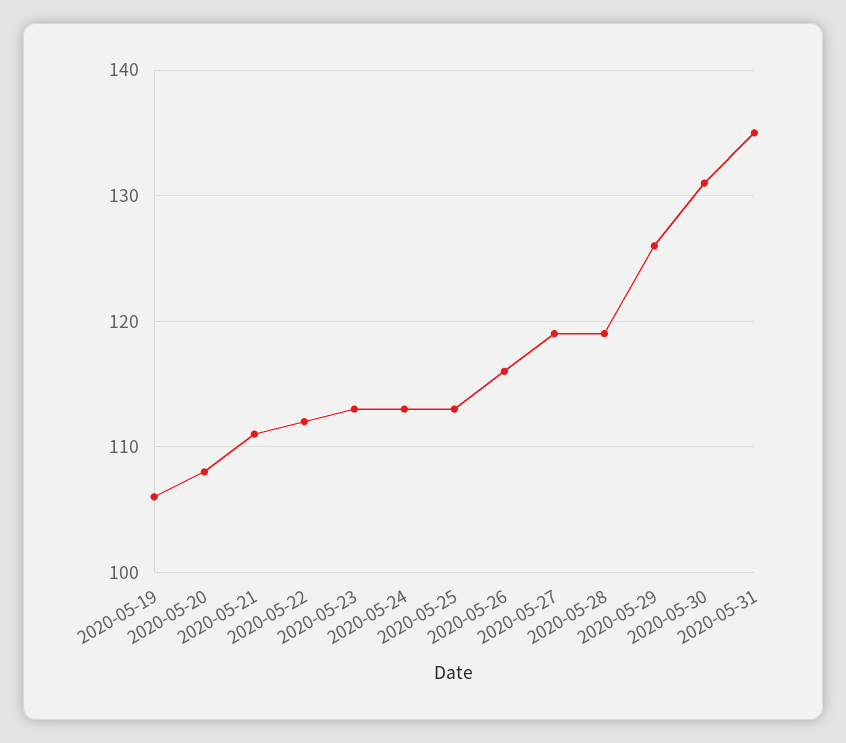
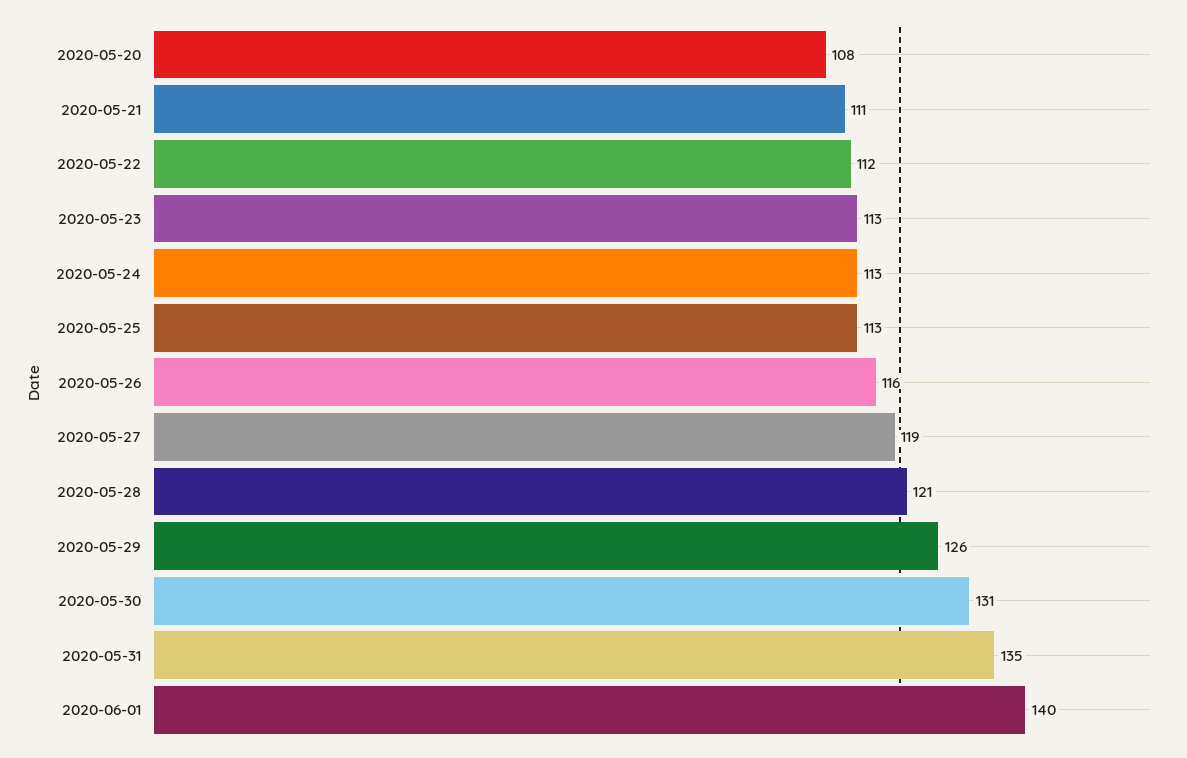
2020-05-19: 106 -> none
2020-05-28: 119 -> 121
2020-06-01: none -> 140

